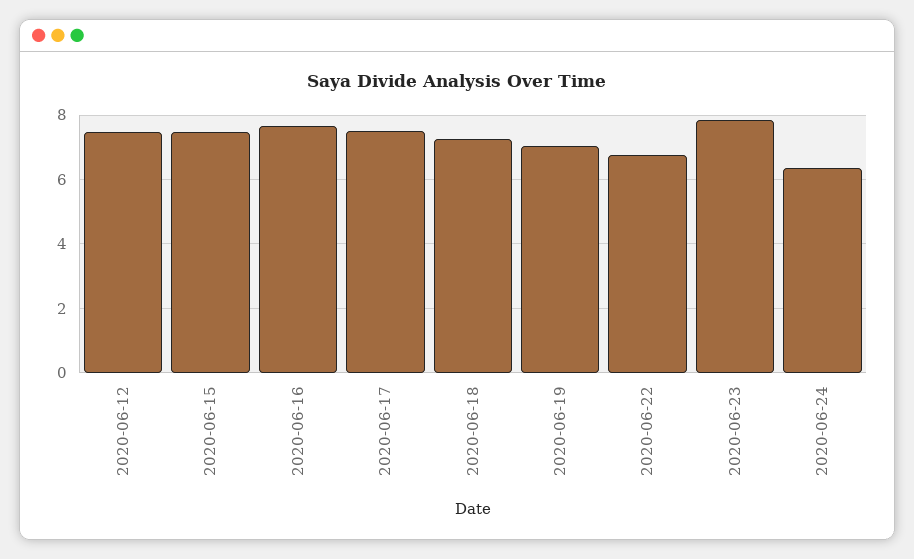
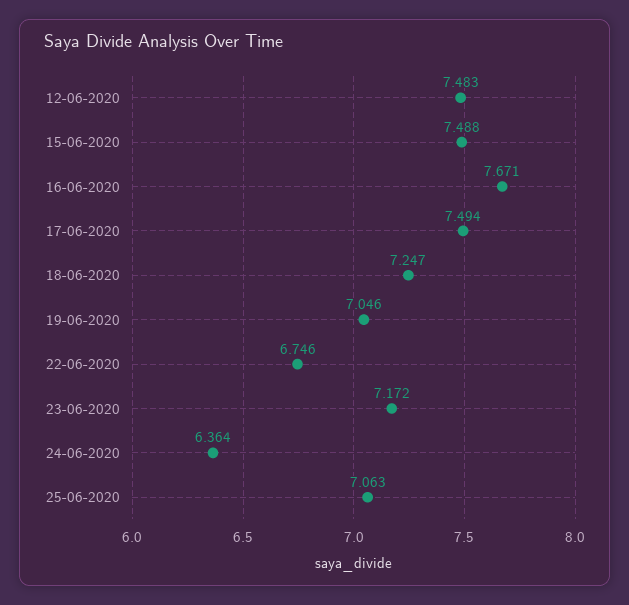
2020-06-23: 7.8 -> 7.172
25-06-2020: none -> 7.063

